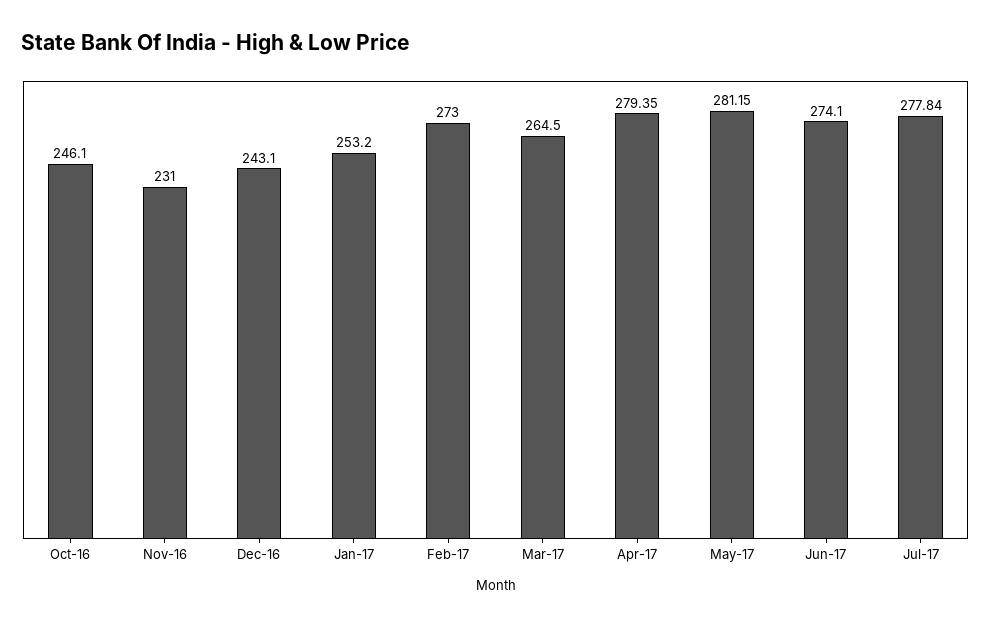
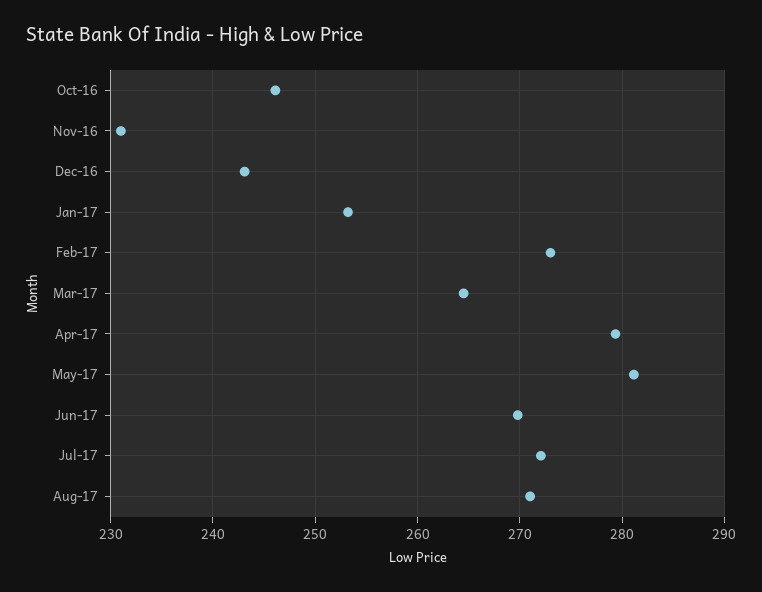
Jun-17: 274.1 -> 270
Jul-17: 277.84 -> 272
Aug-17: none -> 271

